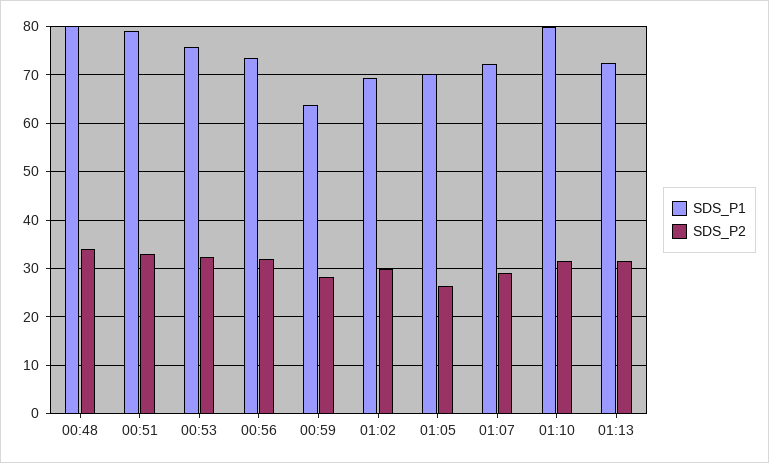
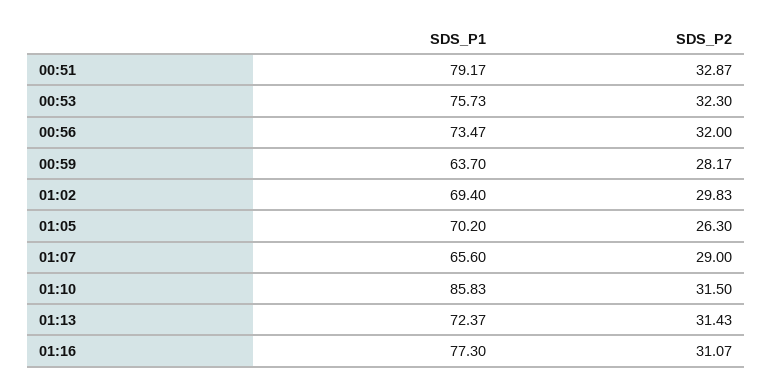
SDS_P1, 00:48: 80 -> none
SDS_P2, 00:48: 34 -> none
SDS_P1, 01:07: 72 -> 65.6
SDS_P1, 01:10: 80 -> 85.83
SDS_P1, 01:16: none -> 77.3
SDS_P2, 01:16: none -> 31.07

